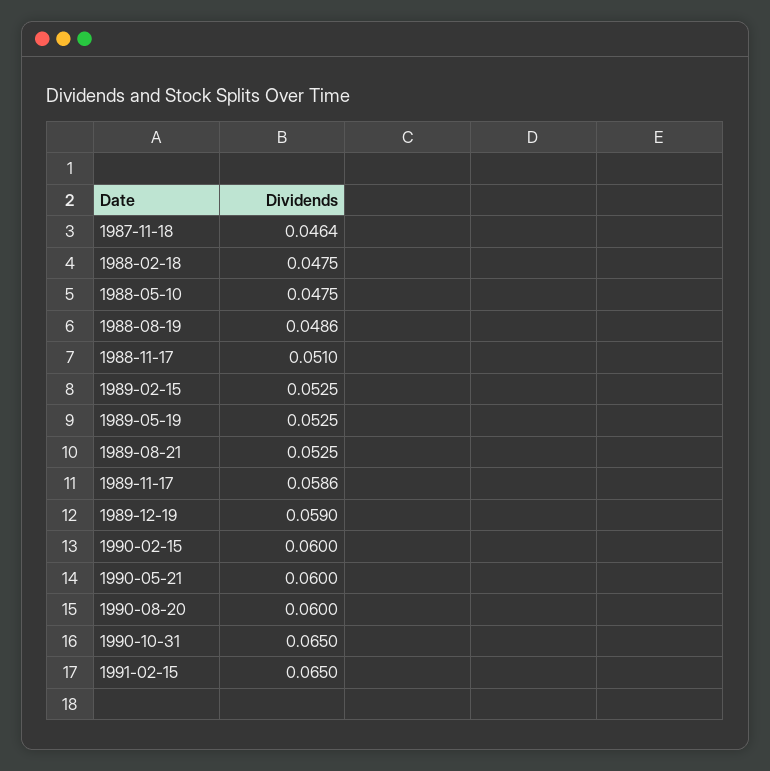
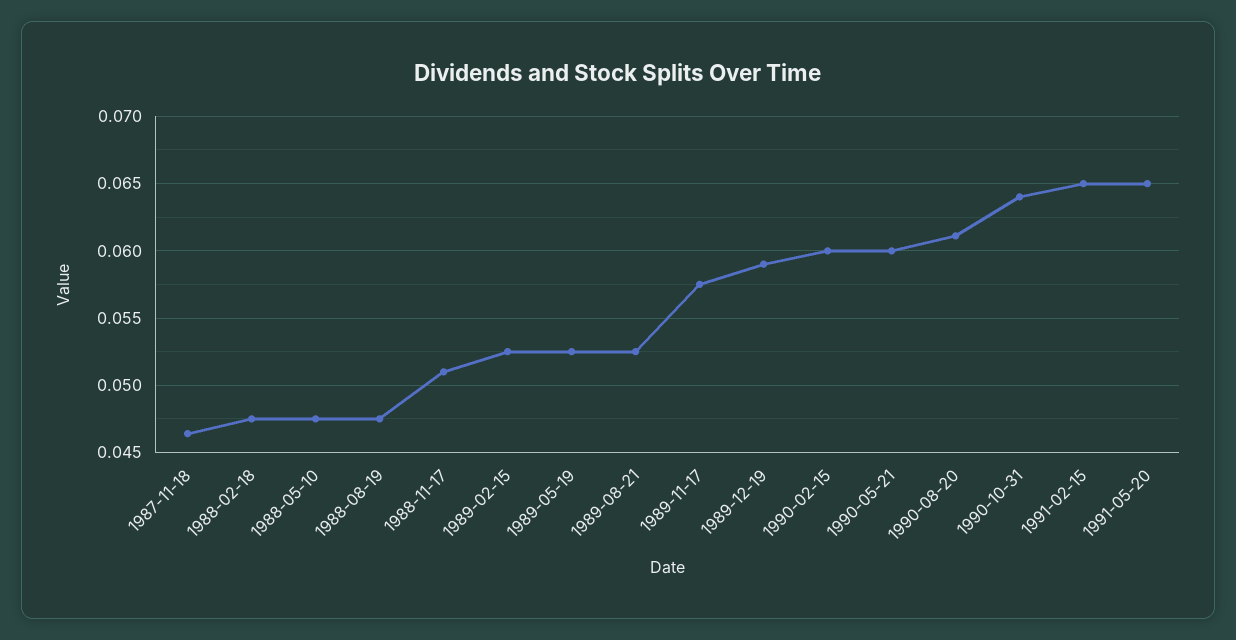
1988-08-19: 0.0486 -> 0.0475
1989-11-17: 0.0586 -> 0.0575
1990-08-20: 0.06 -> 0.061
1990-10-31: 0.065 -> 0.064
1991-05-20: none -> 0.065

